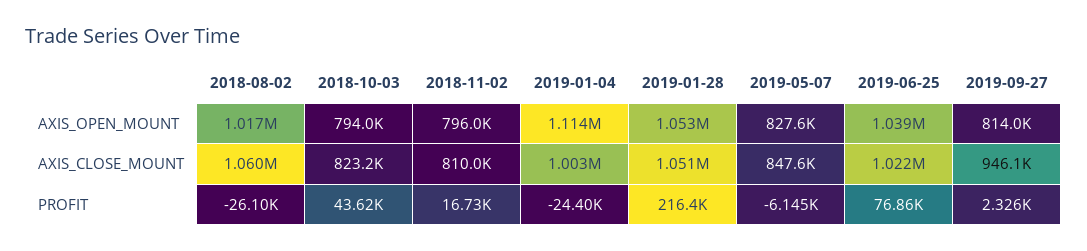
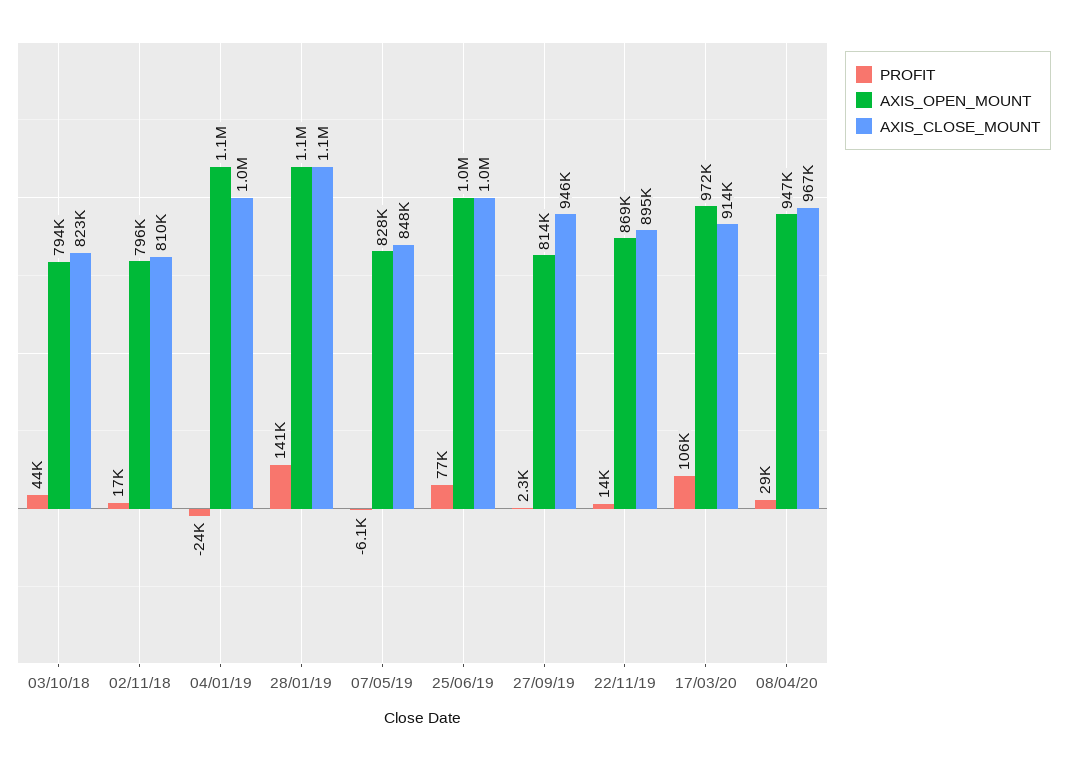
AXIS_OPEN_MOUNT, 2018-08-02: 1017000 -> none
AXIS_CLOSE_MOUNT, 2018-08-02: 1060000 -> none
PROFIT, 2018-08-02: -26100 -> none
PROFIT, 2019-01-28: 216400 -> 141000
PROFIT, 22/11/19: none -> 14000
AXIS_OPEN_MOUNT, 22/11/19: none -> 869000
AXIS_CLOSE_MOUNT, 22/11/19: none -> 895000
PROFIT, 17/03/20: none -> 106000
AXIS_OPEN_MOUNT, 17/03/20: none -> 972000
AXIS_CLOSE_MOUNT, 17/03/20: none -> 914000
PROFIT, 08/04/20: none -> 29000
AXIS_OPEN_MOUNT, 08/04/20: none -> 947000
AXIS_CLOSE_MOUNT, 08/04/20: none -> 967000

